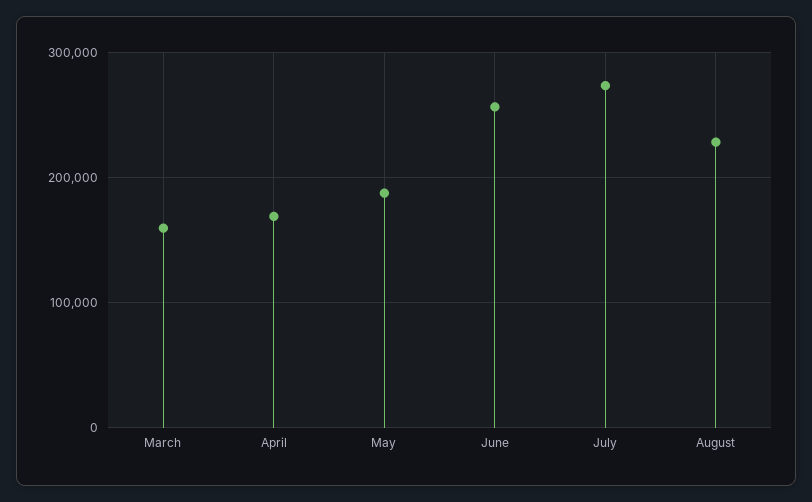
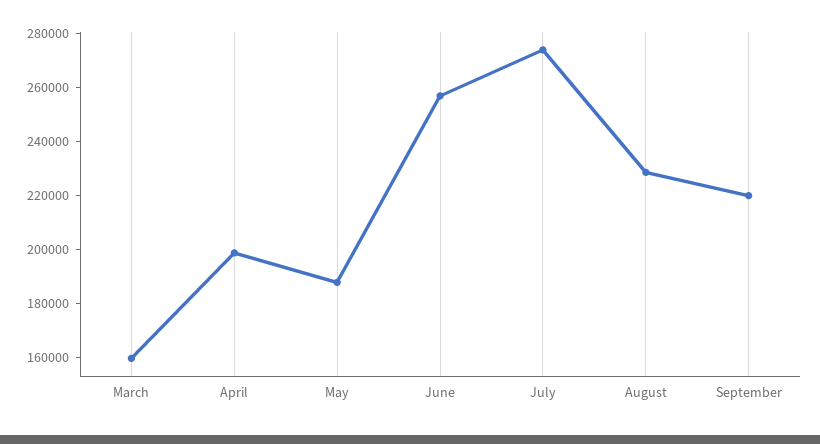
April: 170000 -> 200000
September: none -> 220000

